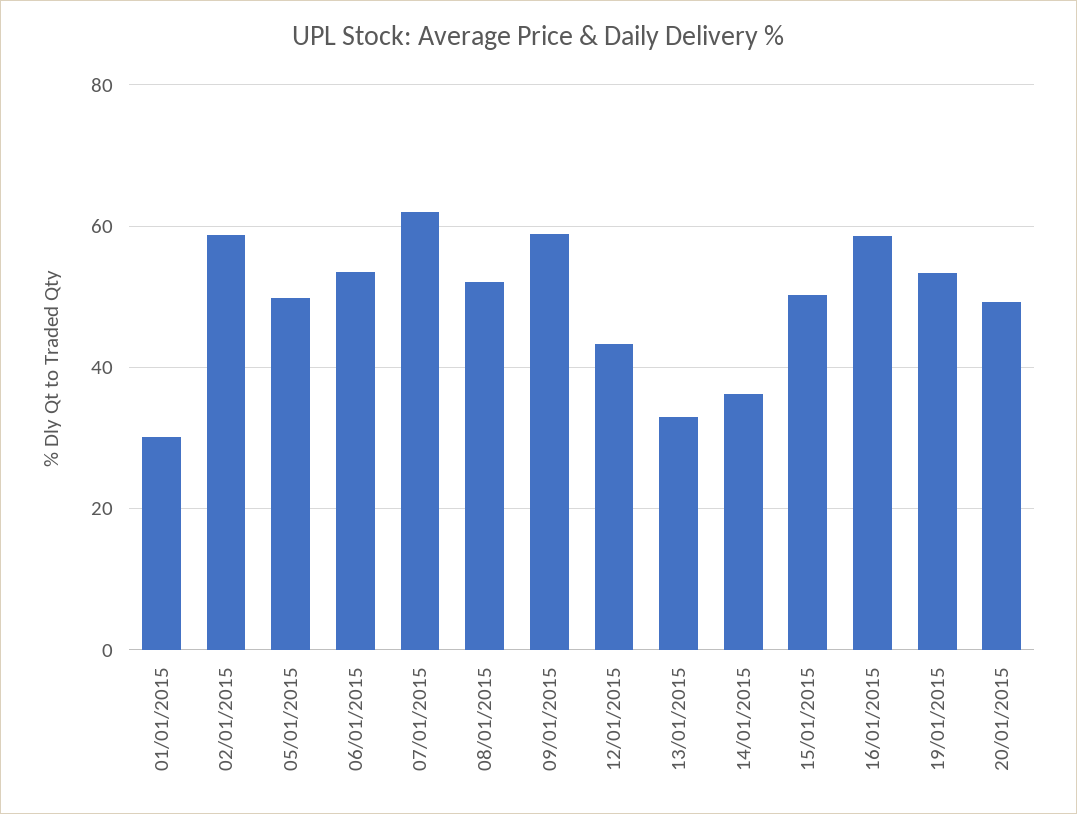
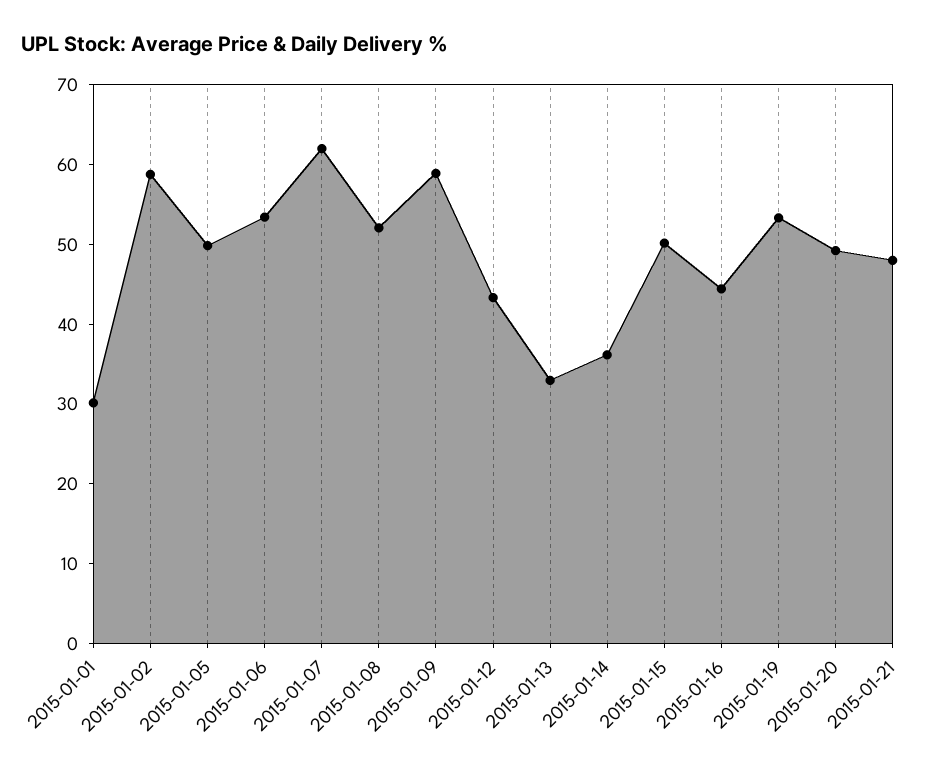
16/01/2015: 58 -> 44
2015-01-21: none -> 48

